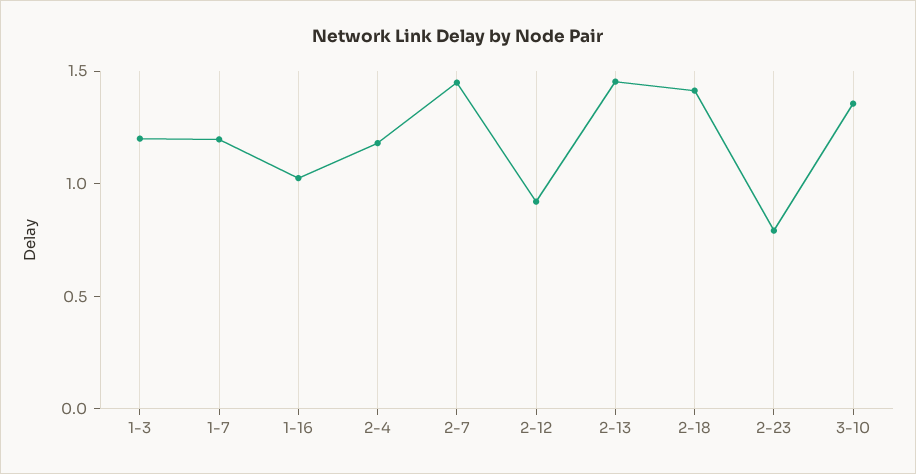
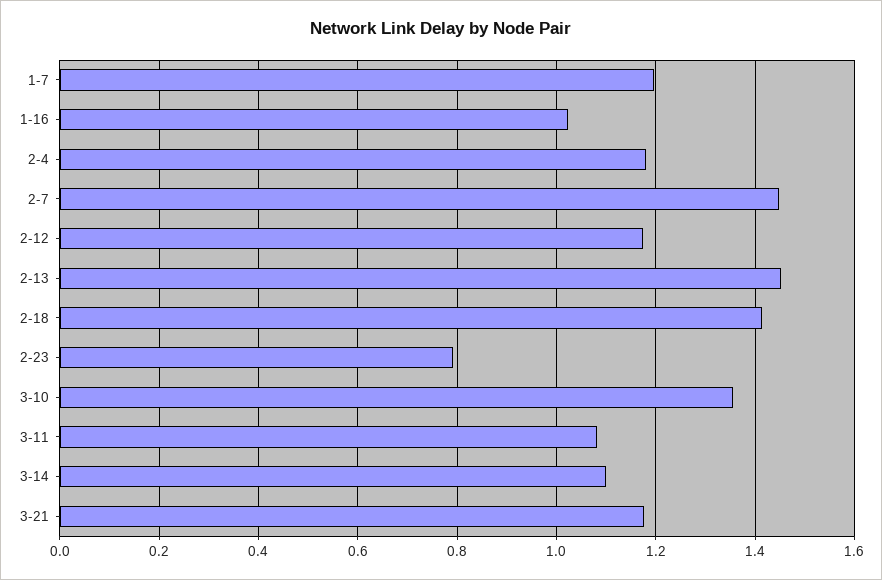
1-3: 1.2 -> none
2-12: 0.9 -> 1.18
3-11: none -> 1.08
3-14: none -> 1.1
3-21: none -> 1.18

